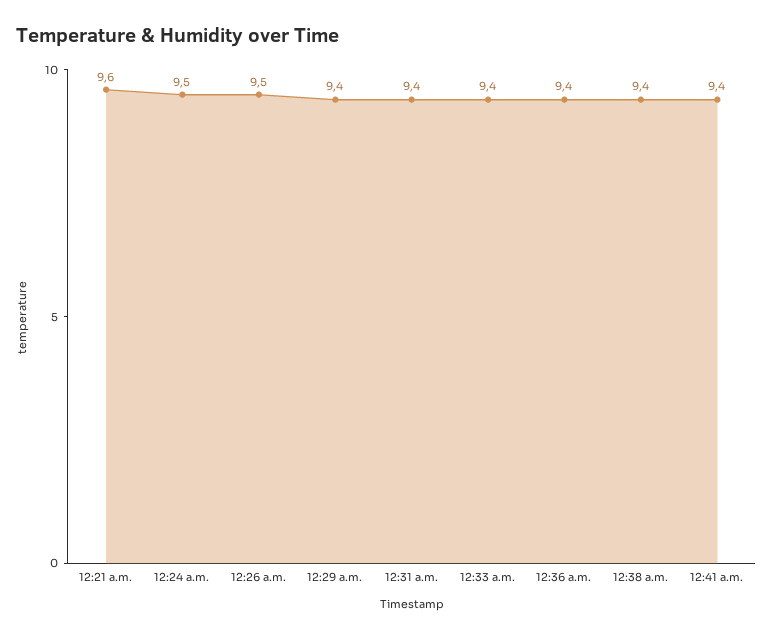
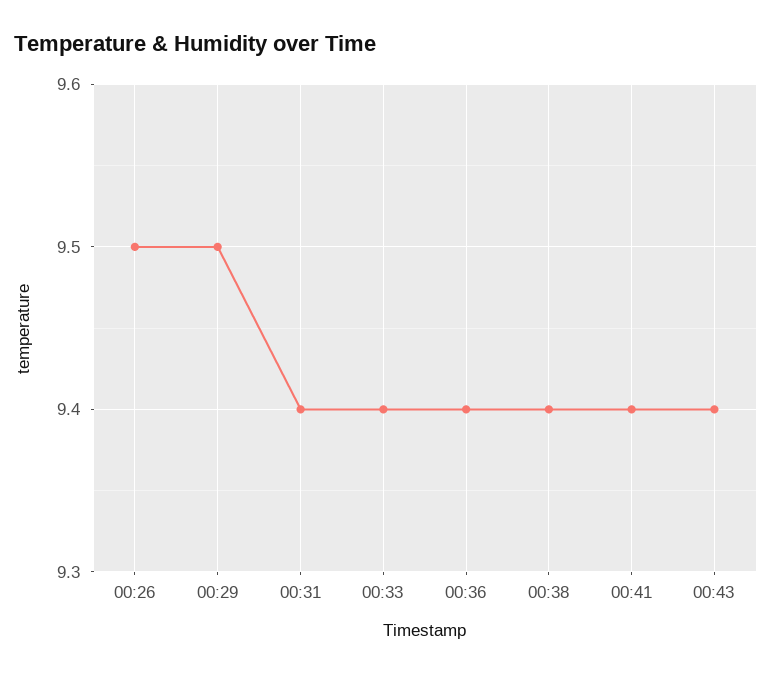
12:21 a.m.: 9.6 -> none
12:24 a.m.: 9.5 -> none
12:29 a.m.: 9.4 -> 9.5
00:43: none -> 9.4

